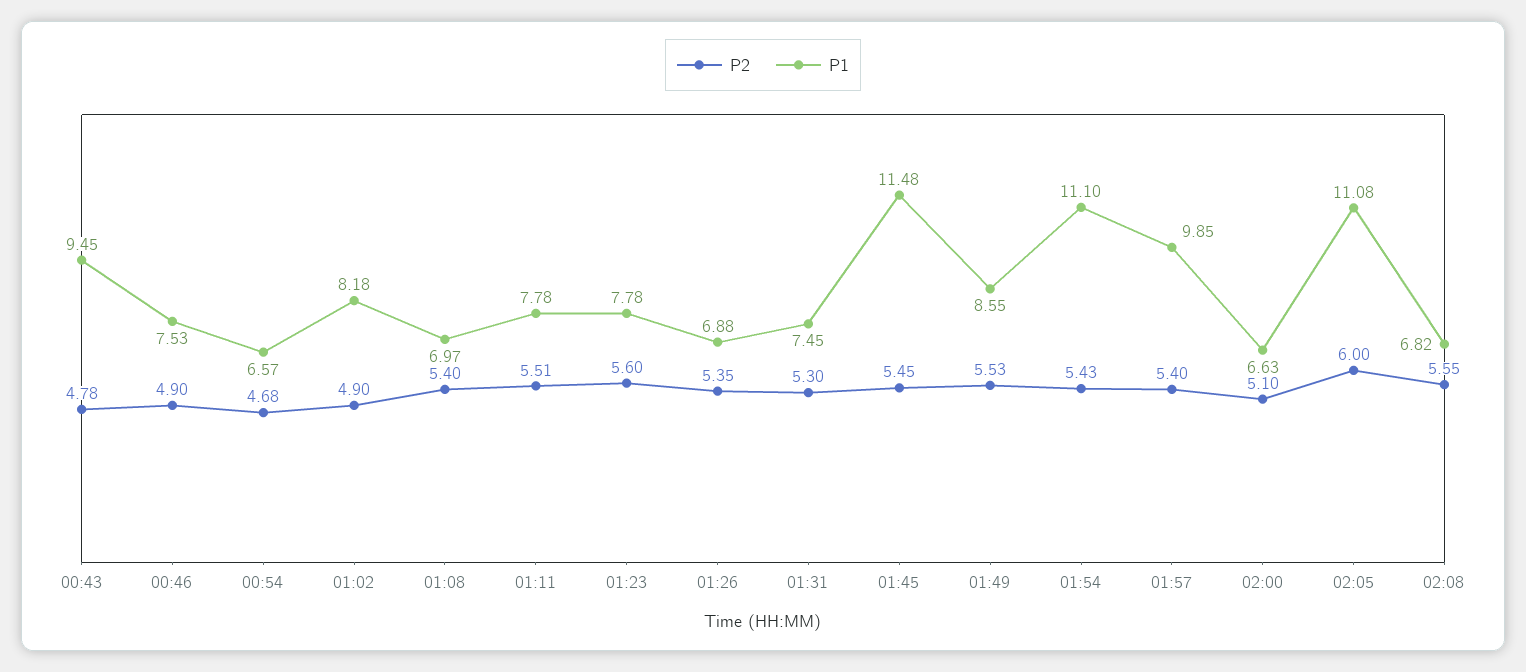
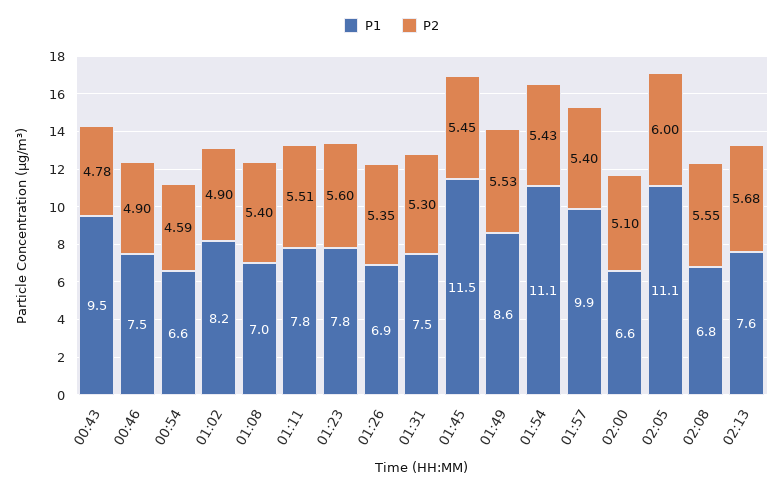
P2, 00:54: 4.68 -> 4.59
P1, 02:13: none -> 7.6
P2, 02:13: none -> 5.68

